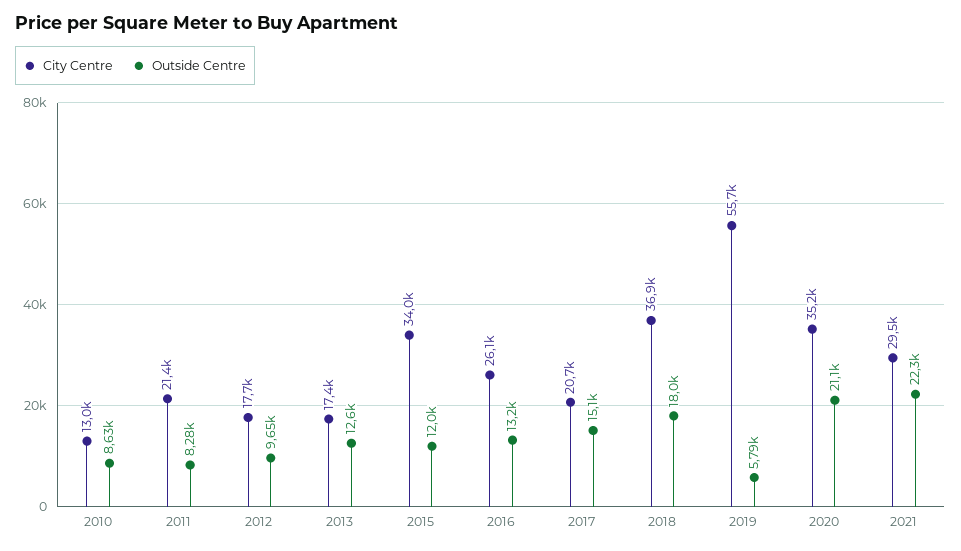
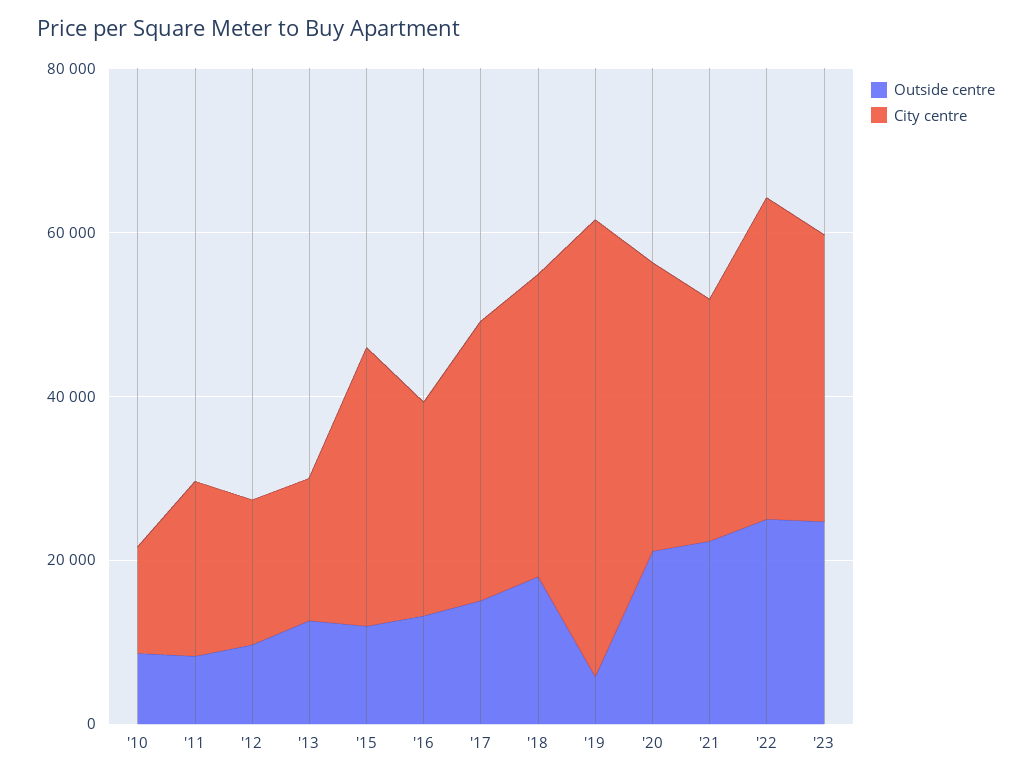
City Centre, 2017: 20700 -> 35000
Outside Centre, '22: none -> 25000
City Centre, '22: none -> 40000
Outside Centre, '23: none -> 25000
City Centre, '23: none -> 35000

